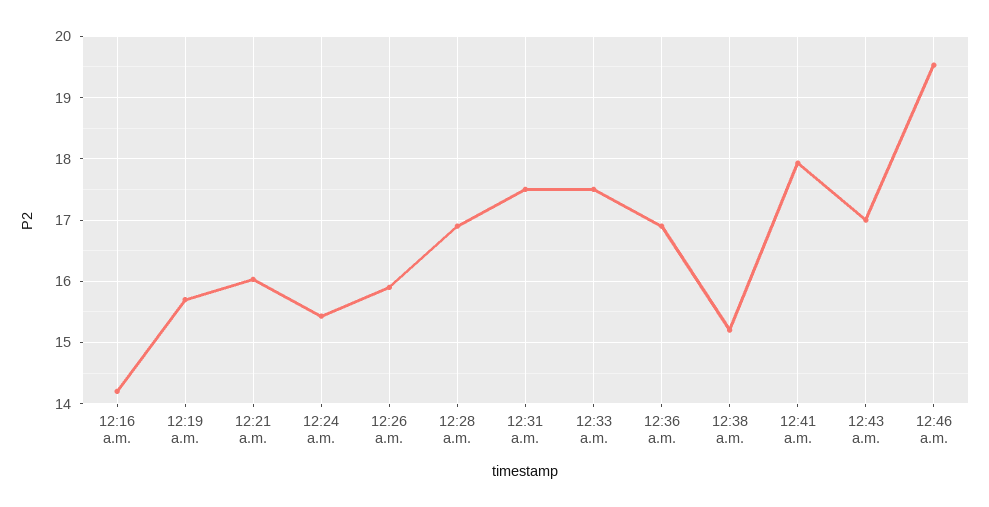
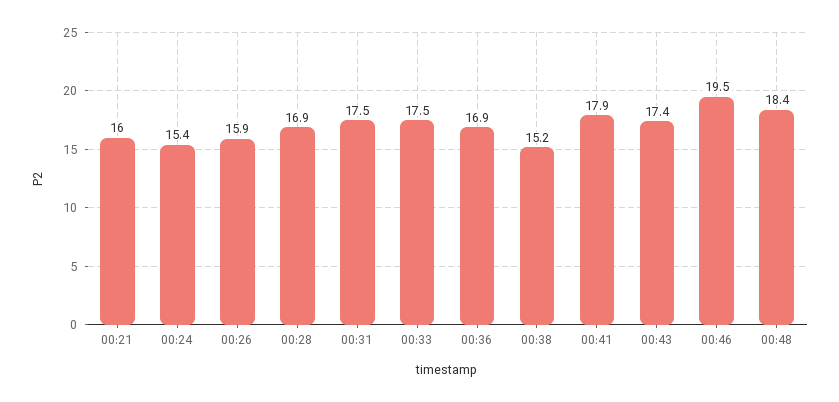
12:16 a.m.: 14.2 -> none
12:19 a.m.: 15.7 -> none
12:43 a.m.: 17 -> 17.4
00:48: none -> 18.4

